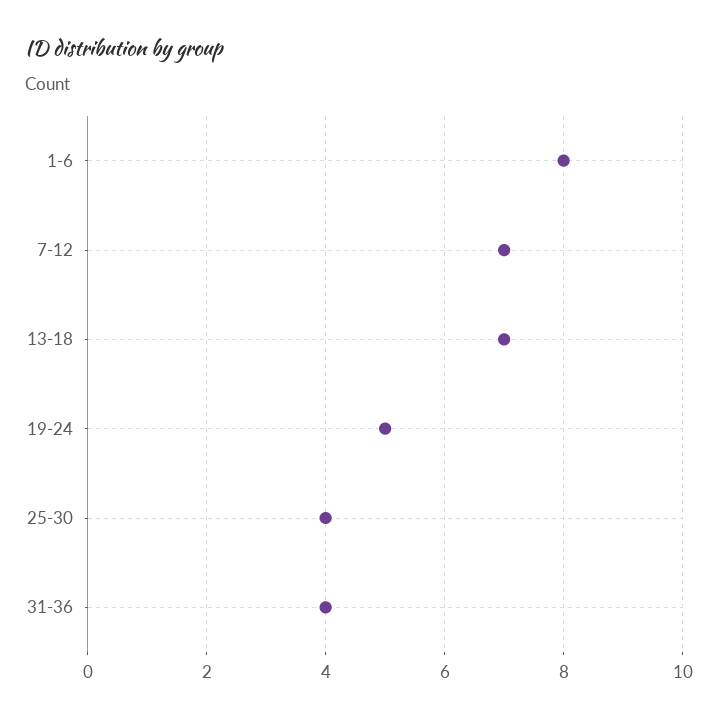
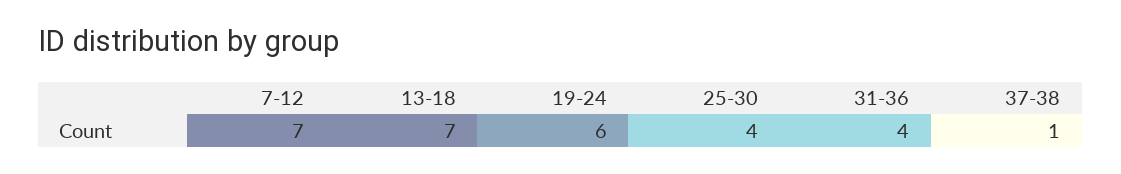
1-6: 8 -> none
19-24: 5 -> 6
37-38: none -> 1

